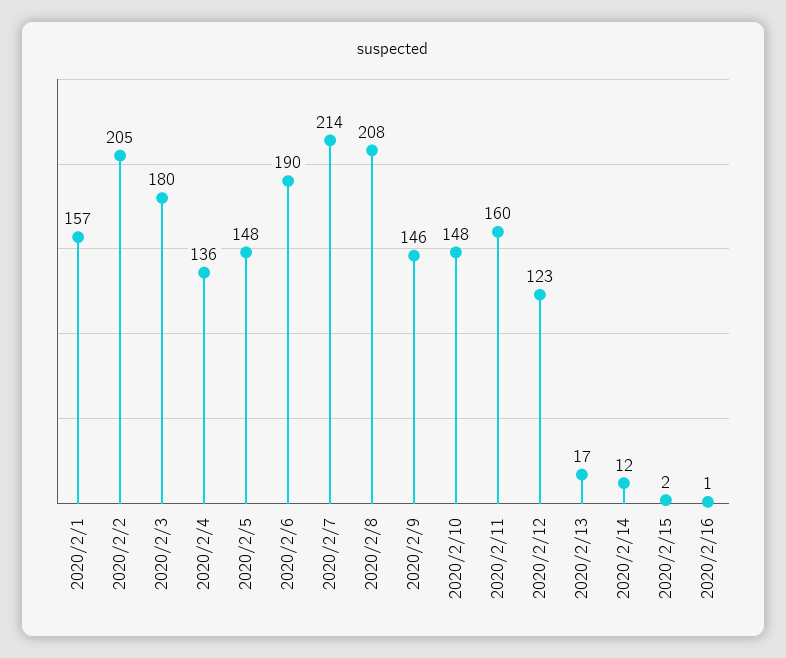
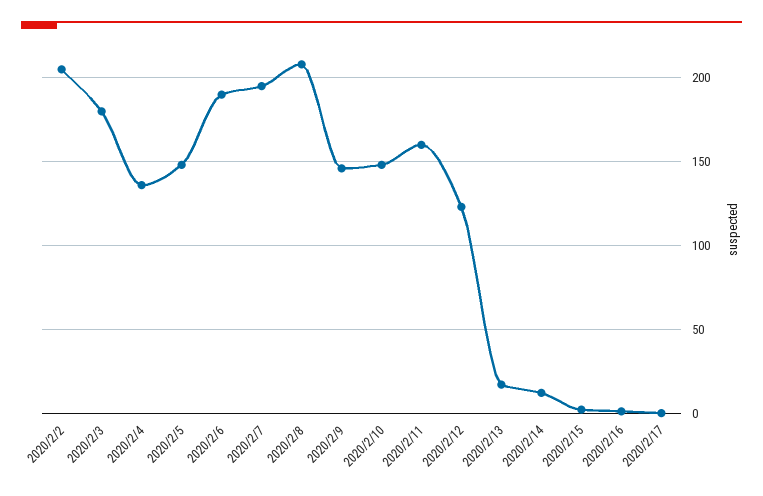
2020/2/1: 157 -> none
2020/2/7: 214 -> 195
2020/2/17: none -> 0

